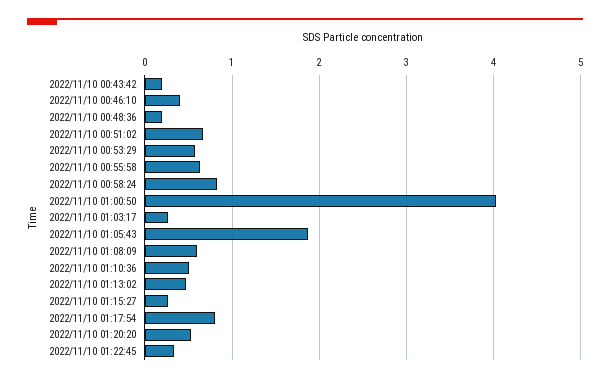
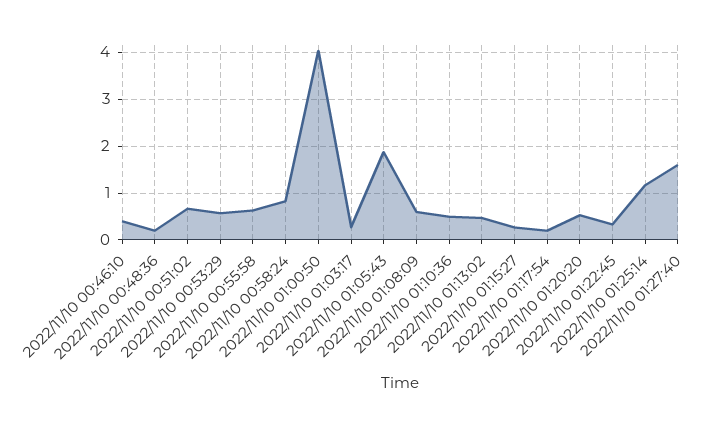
2022/11/10 00:43:42: 0.2 -> none
2022/11/10 01:17:54: 0.8 -> 0.2
2022/11/10 01:25:14: none -> 1.2
2022/11/10 01:27:40: none -> 1.6

